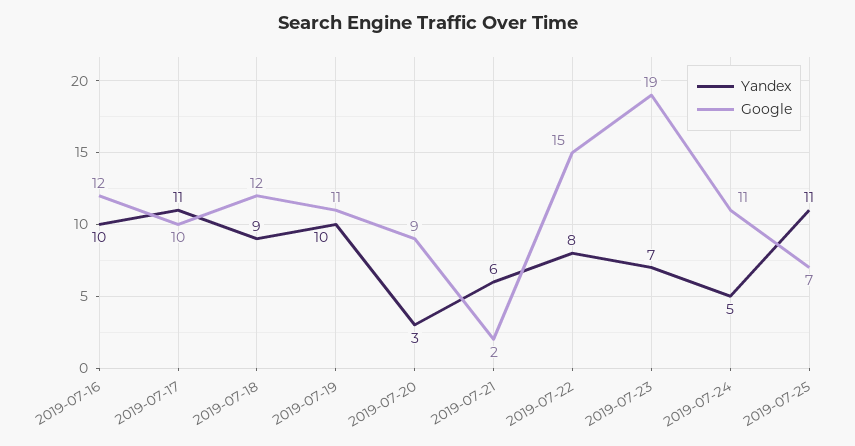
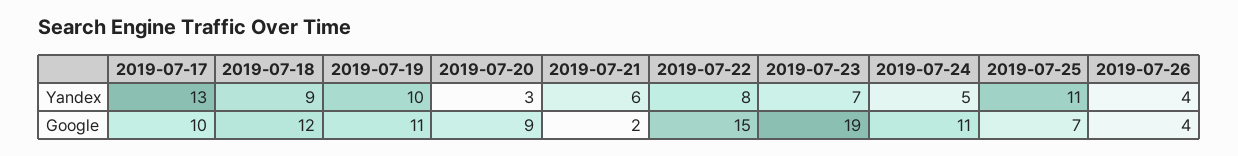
Yandex, 2019-07-16: 10 -> none
Google, 2019-07-16: 12 -> none
Yandex, 2019-07-17: 11 -> 13
Yandex, 2019-07-26: none -> 4
Google, 2019-07-26: none -> 4

